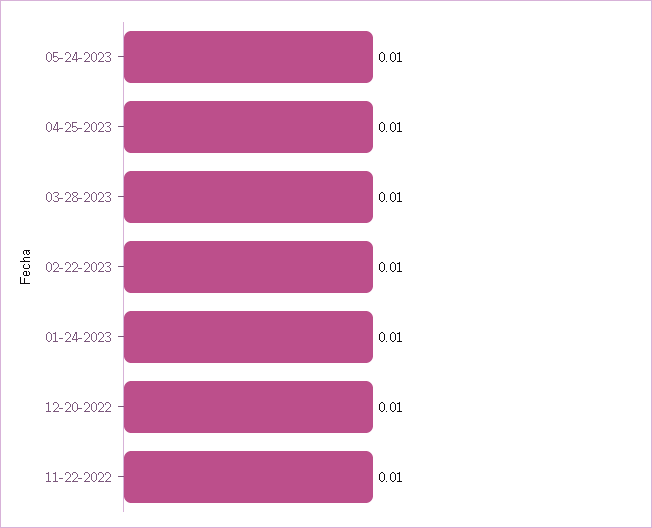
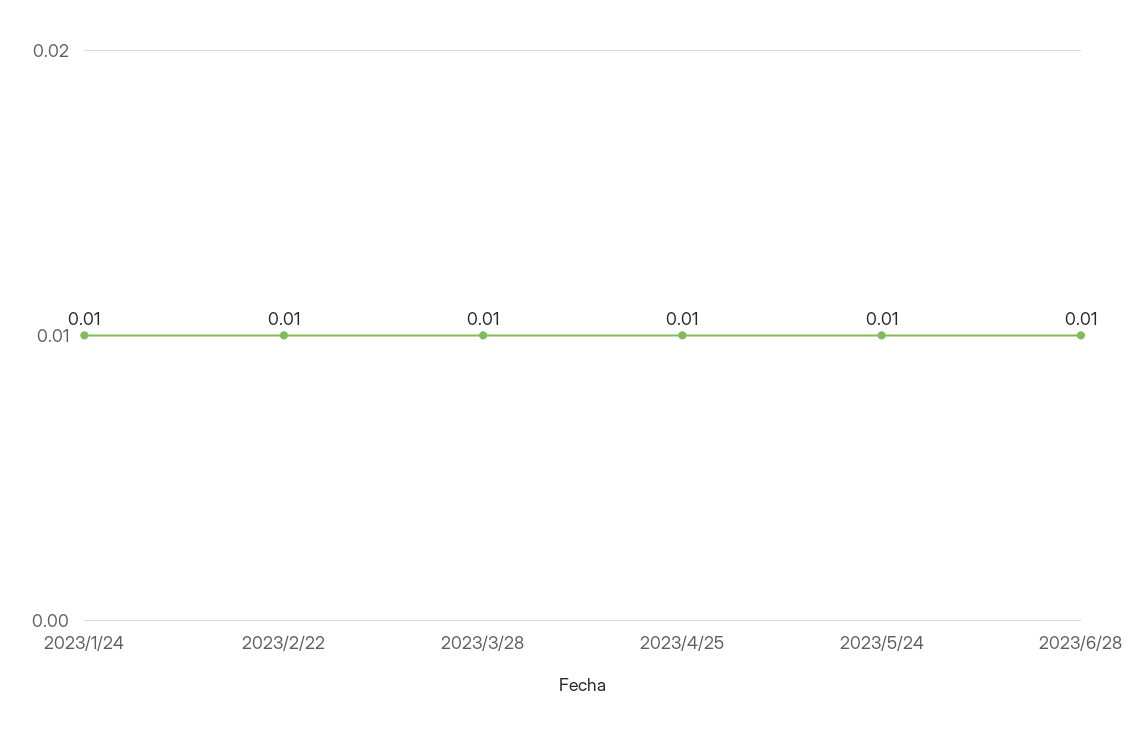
12-20-2022: 0.01 -> none
11-22-2022: 0.01 -> none
2023/6/28: none -> 0.01

